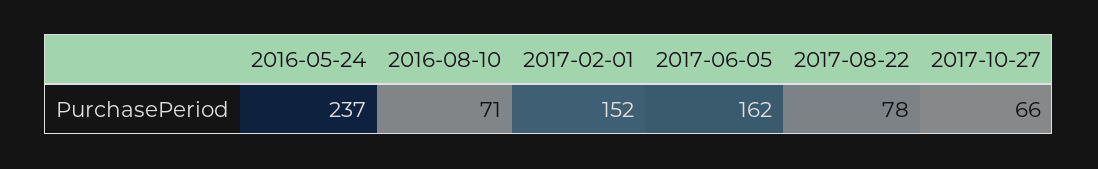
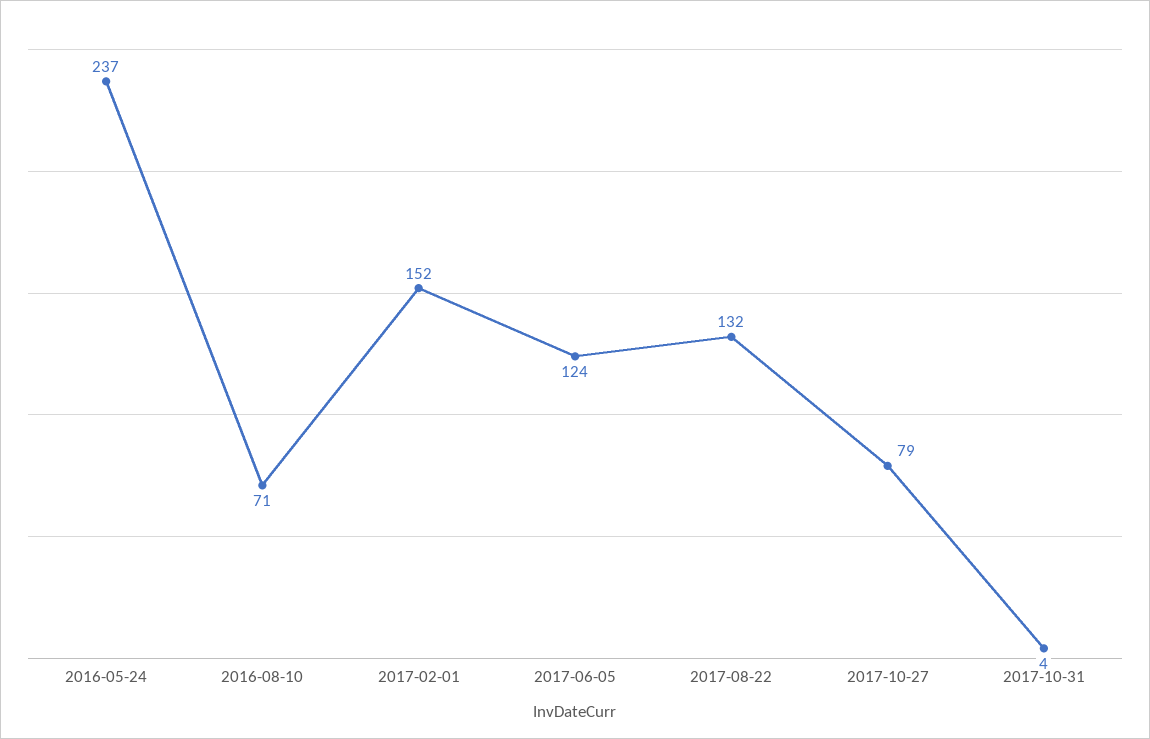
2017-06-05: 162 -> 124
2017-08-22: 78 -> 132
2017-10-27: 66 -> 79
2017-10-31: none -> 4

